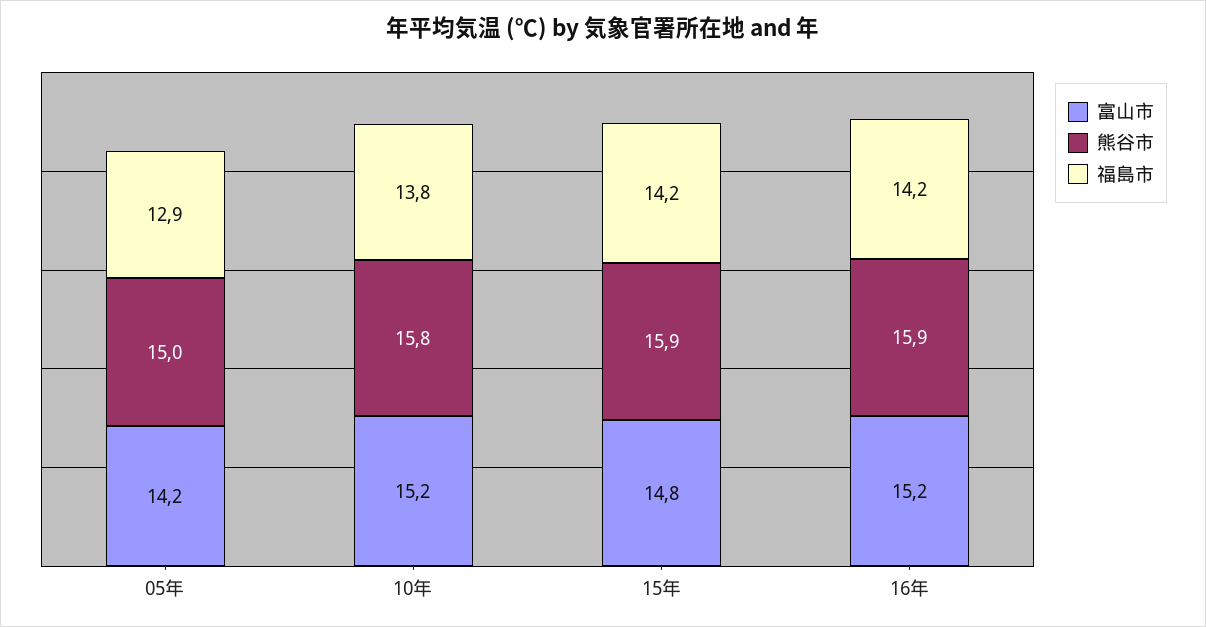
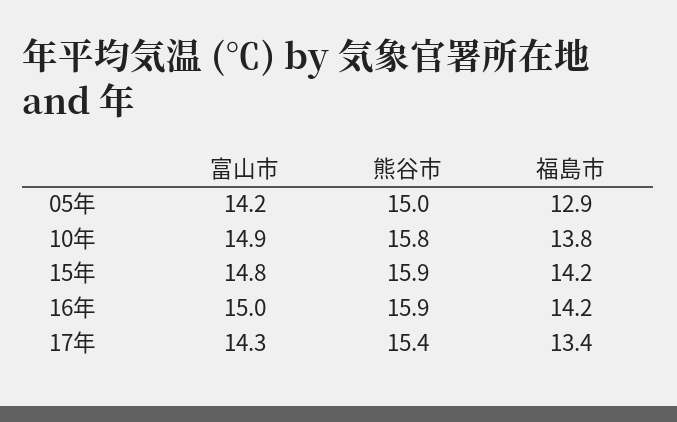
富山市, 10年: 15.2 -> 14.9
富山市, 16年: 15.2 -> 15
富山市, 17年: none -> 14.3
熊谷市, 17年: none -> 15.4
福島市, 17年: none -> 13.4

